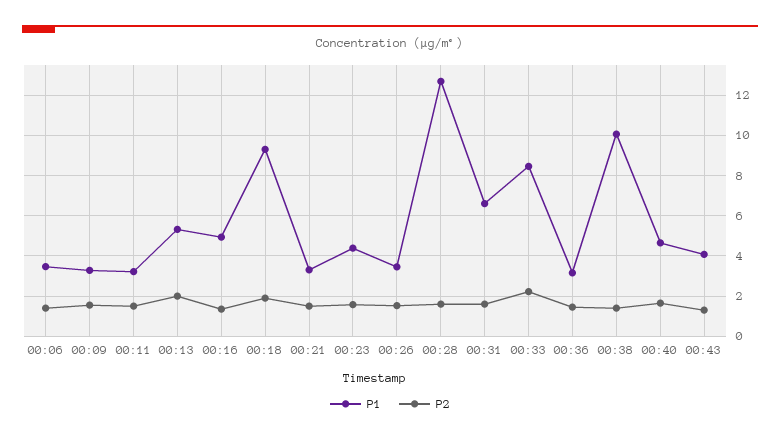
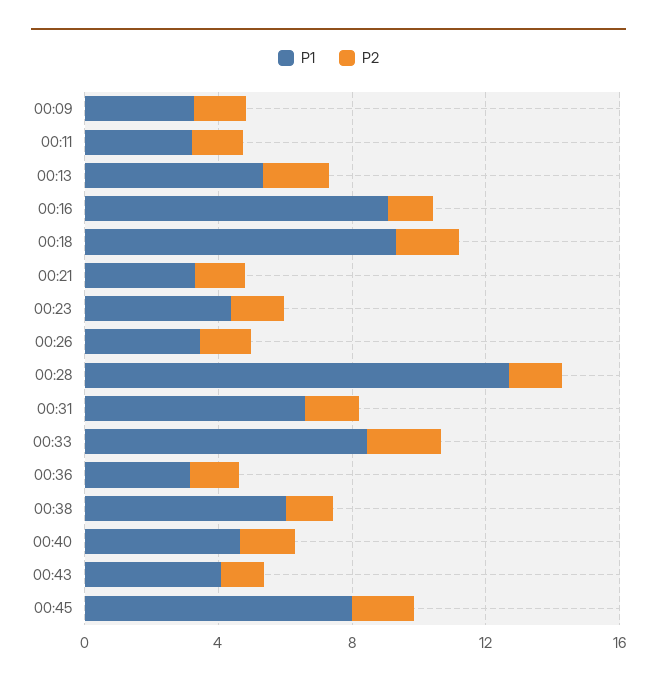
P1, 00:06: 3.5 -> none
P2, 00:06: 1.5 -> none
P1, 00:16: 5 -> 9
P1, 00:38: 10 -> 6
P1, 00:45: none -> 8
P2, 00:45: none -> 2

